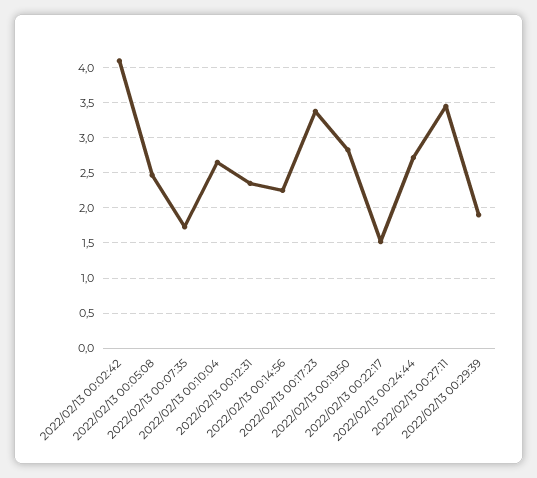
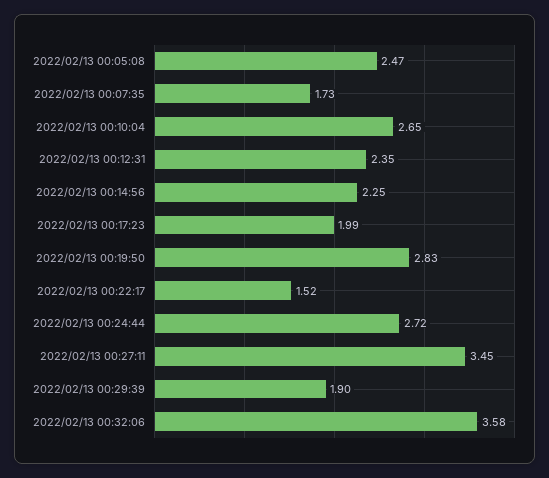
2022/02/13 00:02:42: 4.1 -> none
2022/02/13 00:17:23: 3.4 -> 1.99
2022/02/13 00:32:06: none -> 3.58

